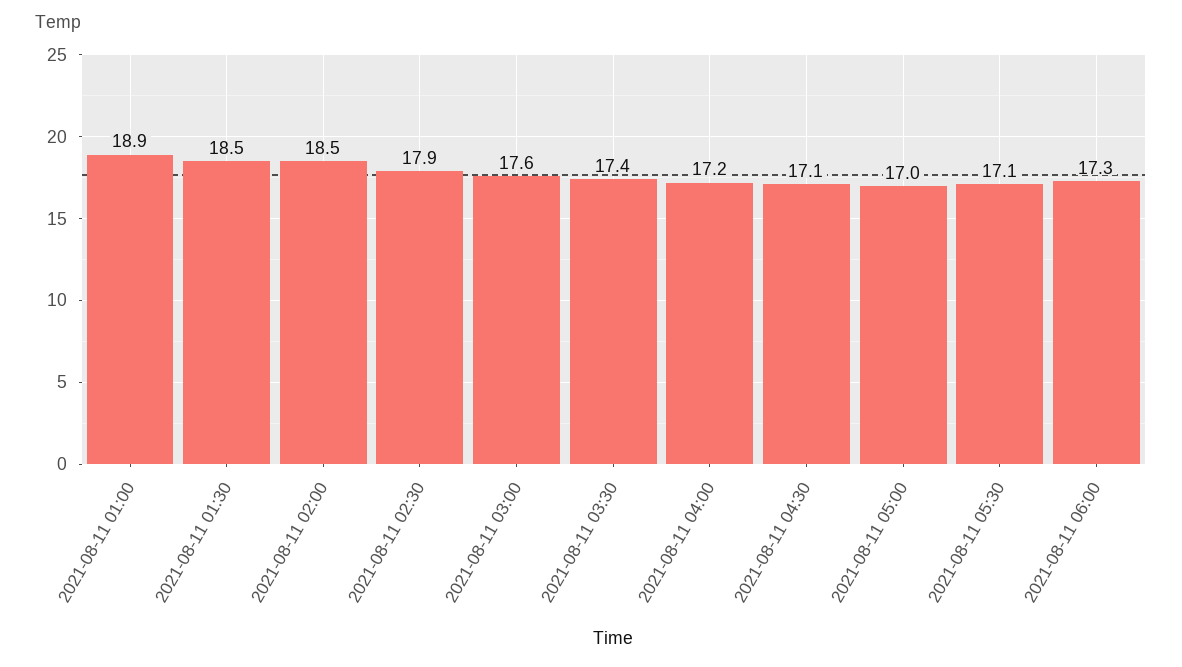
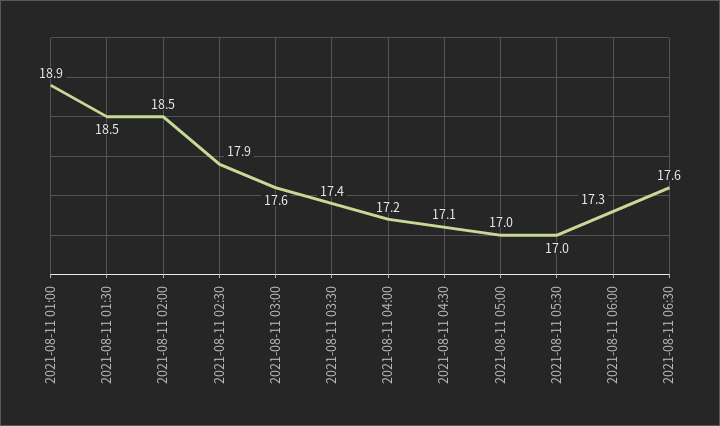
2021-08-11 05:30: 17.1 -> 17
2021-08-11 06:30: none -> 17.6

